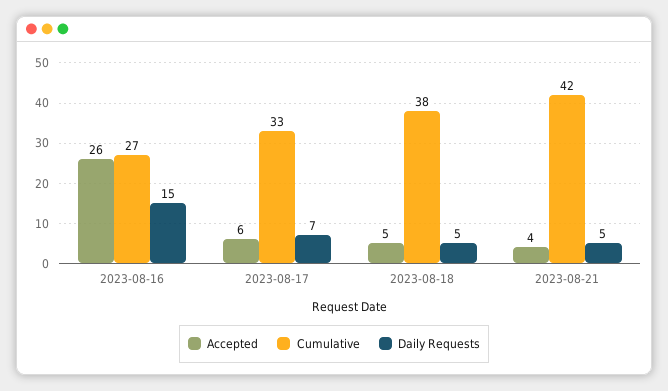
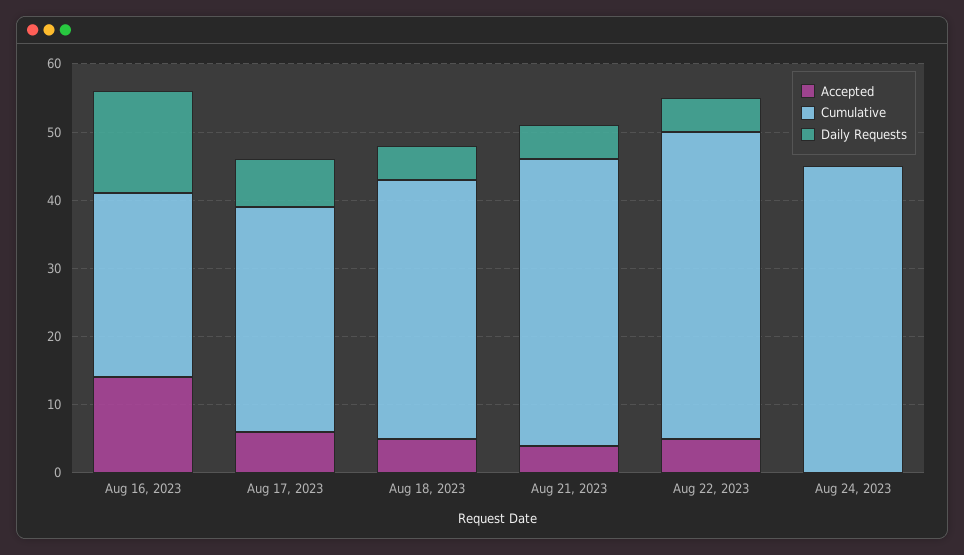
Accepted, 2023-08-16: 26 -> 15
Accepted, Aug 22, 2023: none -> 5
Cumulative, Aug 22, 2023: none -> 45
Daily Requests, Aug 22, 2023: none -> 5
Accepted, Aug 24, 2023: none -> 0
Cumulative, Aug 24, 2023: none -> 45
Daily Requests, Aug 24, 2023: none -> 0

